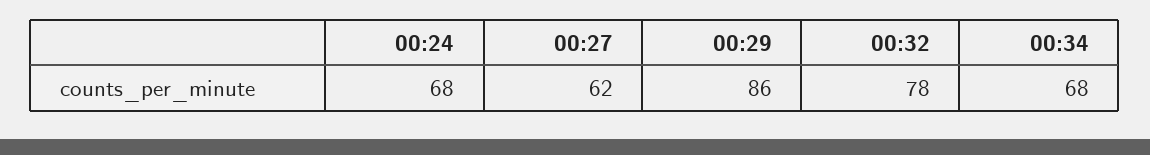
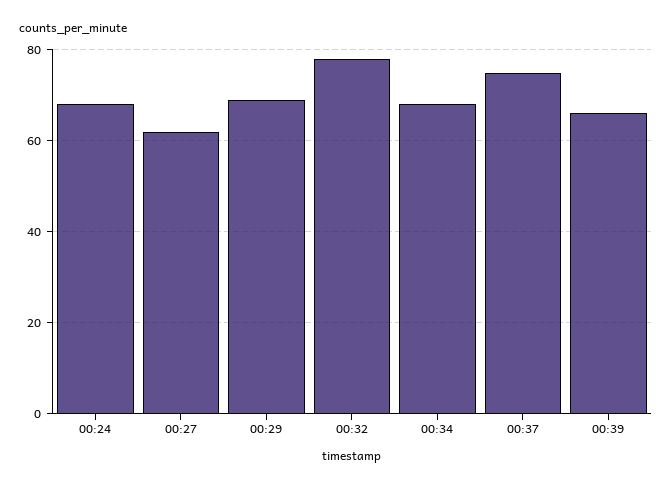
00:29: 86 -> 70
00:37: none -> 75
00:39: none -> 65

